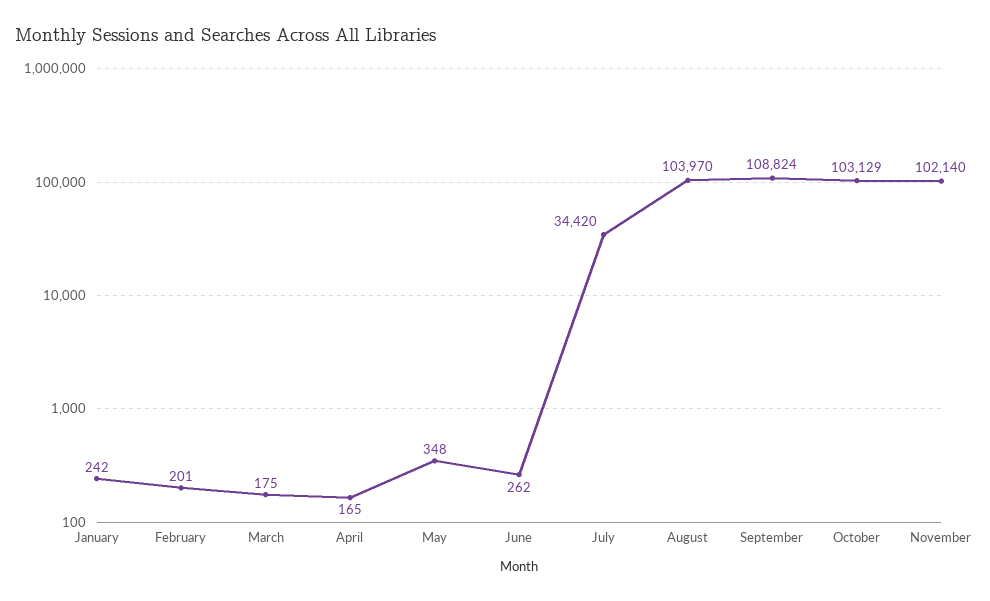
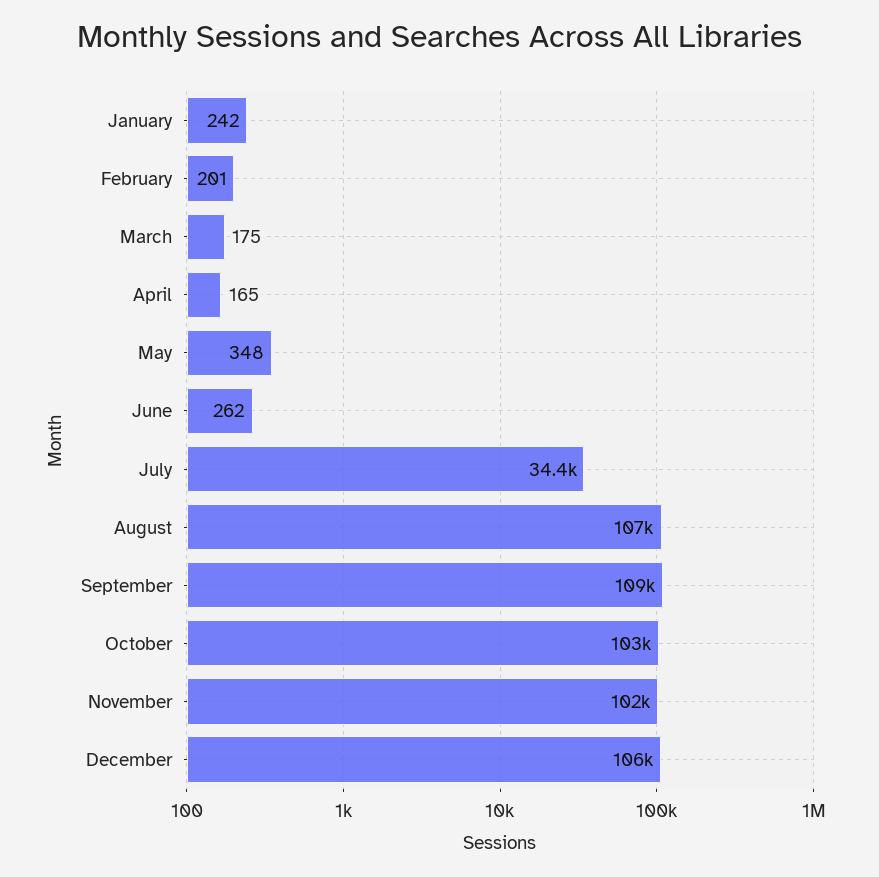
August: 103970 -> 107000
December: none -> 106000

